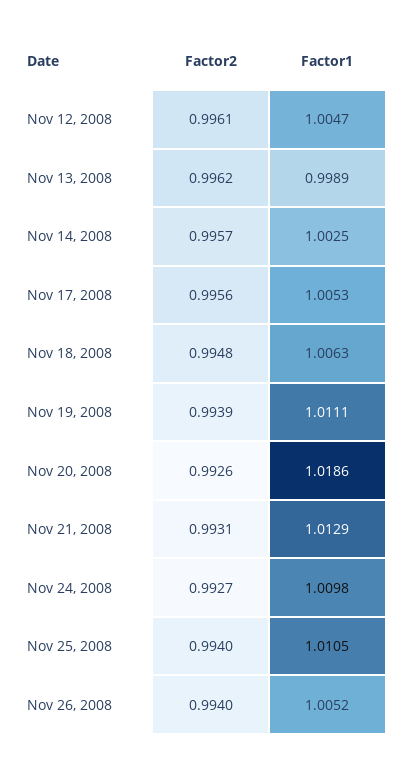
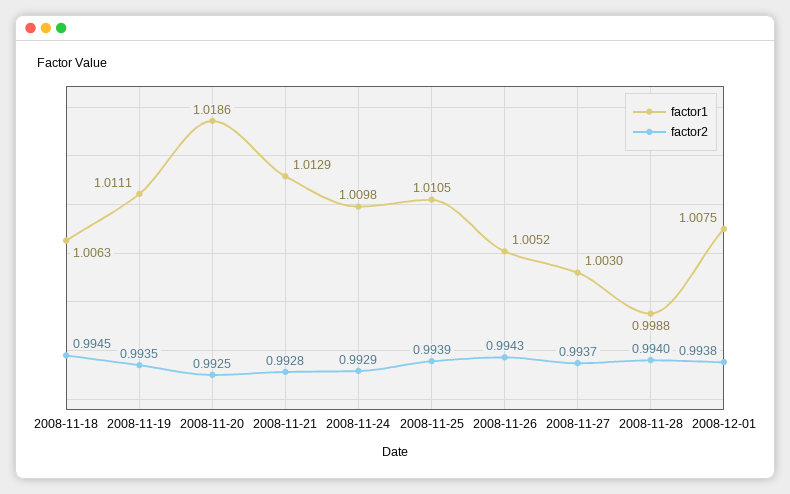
Factor2, Nov 12, 2008: 0.9961 -> none
Factor1, Nov 12, 2008: 1.0047 -> none
Factor2, Nov 13, 2008: 0.9962 -> none
Factor1, Nov 13, 2008: 0.9989 -> none
Factor2, Nov 14, 2008: 0.9957 -> none
Factor1, Nov 14, 2008: 1.0025 -> none
Factor2, Nov 17, 2008: 0.9956 -> none
Factor1, Nov 17, 2008: 1.0053 -> none
Factor2, Nov 18, 2008: 0.9948 -> 0.9945
Factor2, Nov 19, 2008: 0.9939 -> 0.9935
Factor2, Nov 20, 2008: 0.9926 -> 0.9925
Factor2, Nov 21, 2008: 0.9931 -> 0.9928
Factor2, Nov 24, 2008: 0.9927 -> 0.9929
Factor2, Nov 25, 2008: 0.994 -> 0.9939
Factor2, Nov 26, 2008: 0.994 -> 0.9943
Factor1, 2008-11-27: none -> 1.003
Factor2, 2008-11-27: none -> 0.9937
Factor1, 2008-11-28: none -> 0.9988
Factor2, 2008-11-28: none -> 0.994
Factor1, 2008-12-01: none -> 1.0075
Factor2, 2008-12-01: none -> 0.9938

